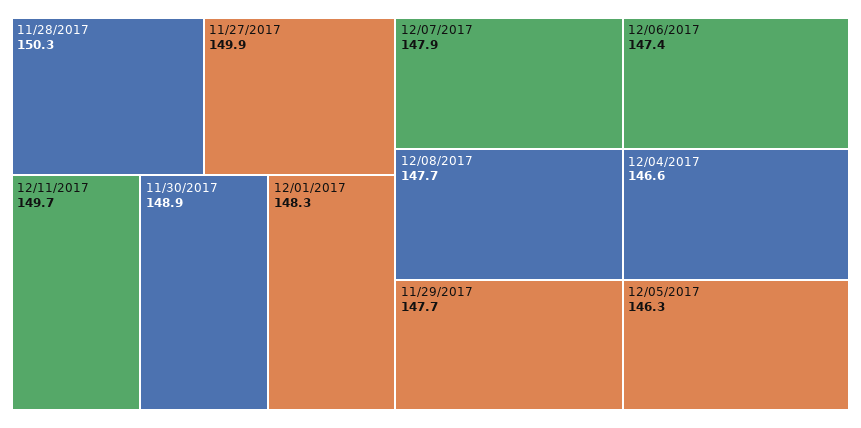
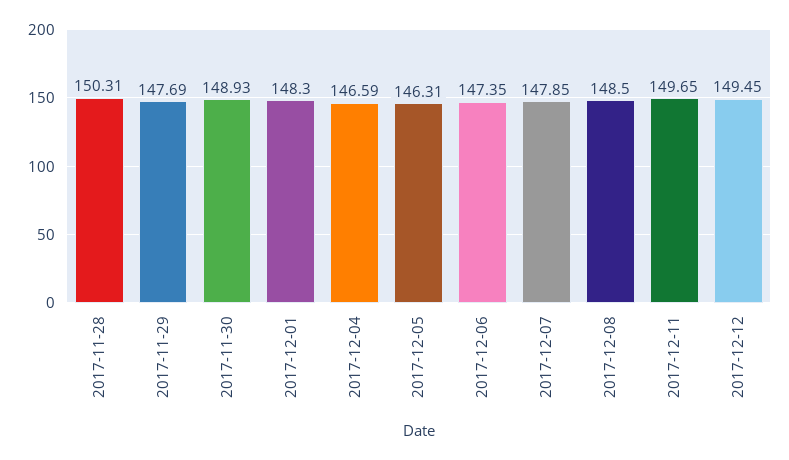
11/27/2017: 149.9 -> none
12/08/2017: 147.7 -> 148.5
2017-12-12: none -> 149.45

